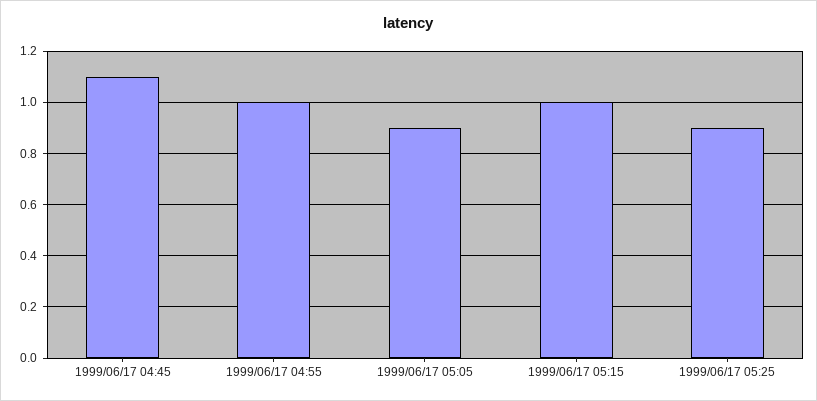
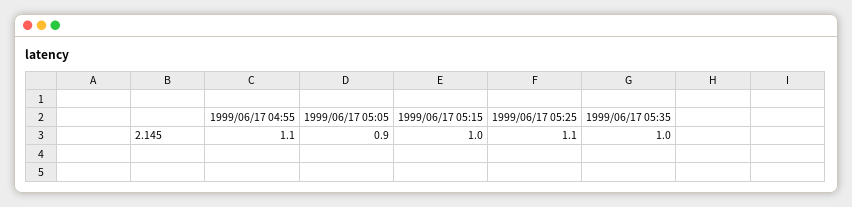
1999/06/17 04:45: 1.1 -> none
1999/06/17 04:55: 1 -> 1.1
1999/06/17 05:25: 0.9 -> 1.1
1999/06/17 05:35: none -> 1

